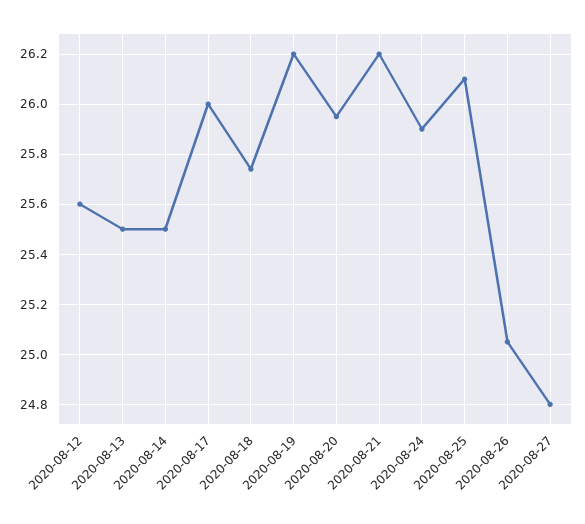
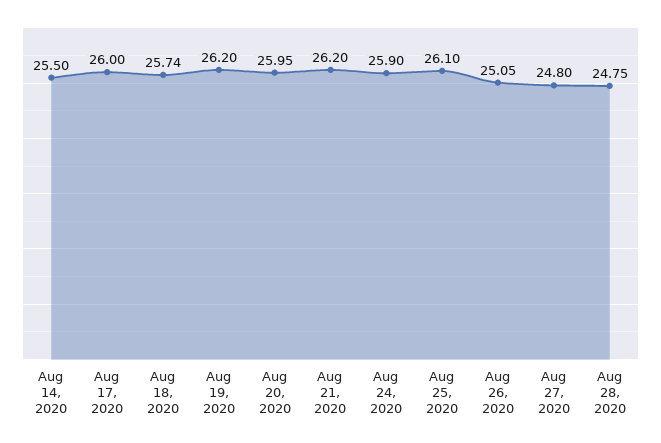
2020-08-12: 25.6 -> none
2020-08-13: 25.5 -> none
Aug 28, 2020: none -> 24.75

